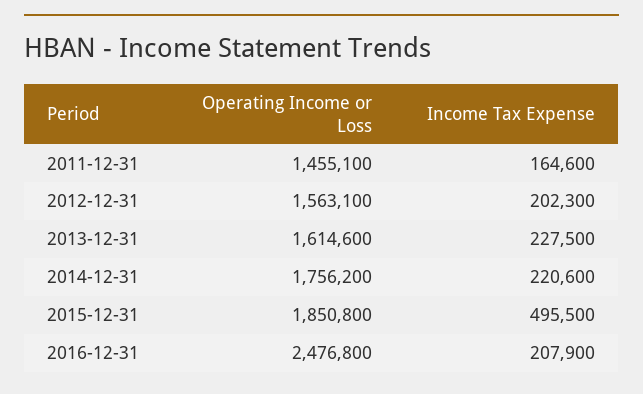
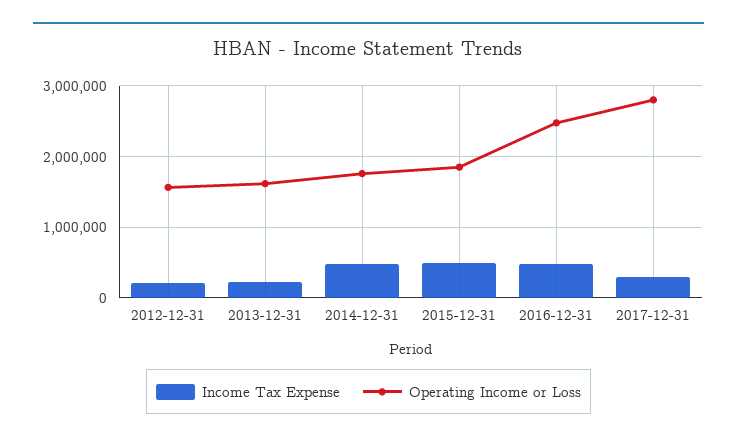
Operating Income or Loss, 2011-12-31: 1455100 -> none
Income Tax Expense, 2011-12-31: 164600 -> none
Income Tax Expense, 2014-12-31: 220600 -> 500000
Income Tax Expense, 2016-12-31: 207900 -> 500000
Income Tax Expense, 2017-12-31: none -> 300000
Operating Income or Loss, 2017-12-31: none -> 2800000

